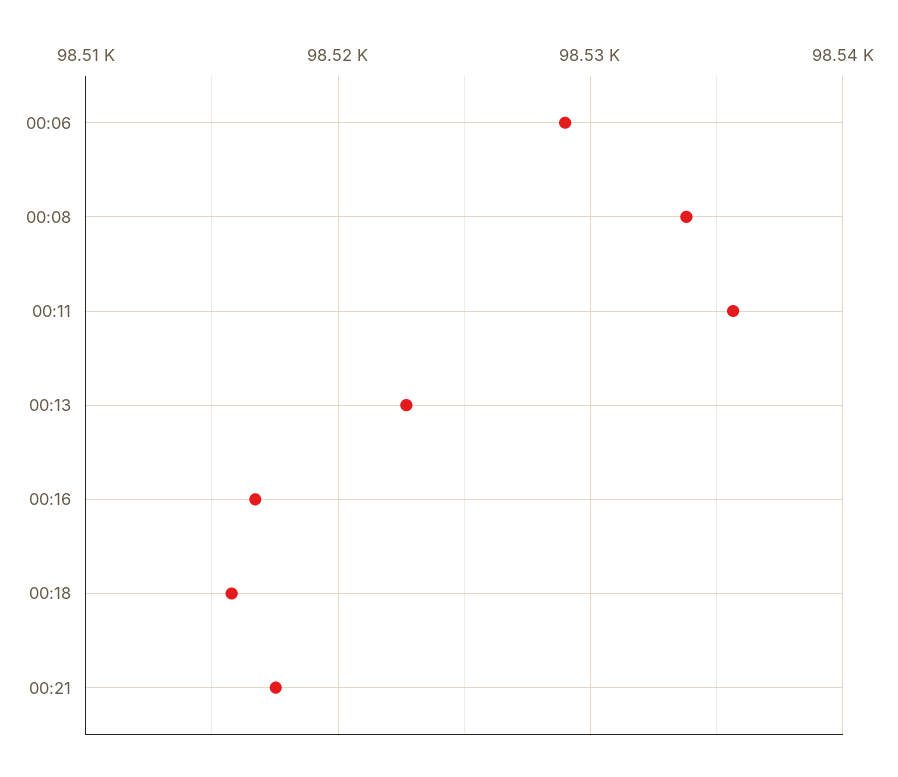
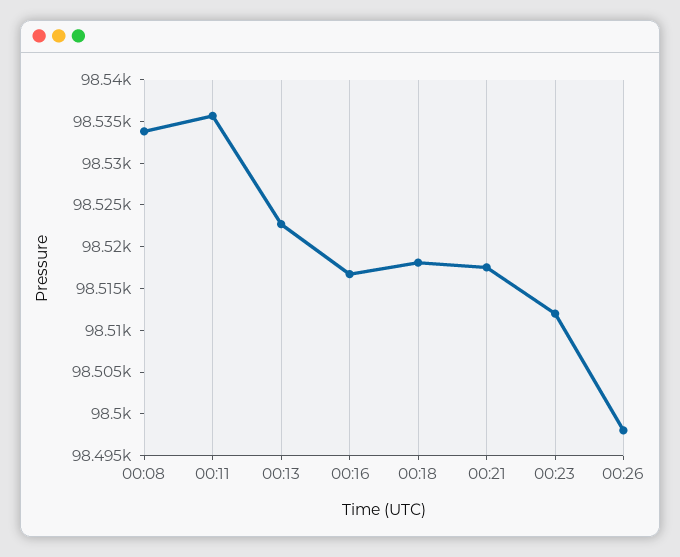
00:06: 98529 -> none
00:18: 98516 -> 98518
00:23: none -> 98512
00:26: none -> 98498

